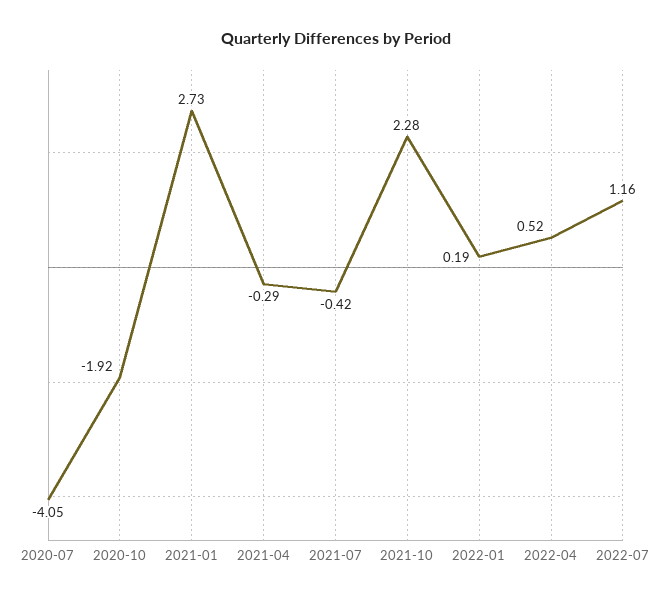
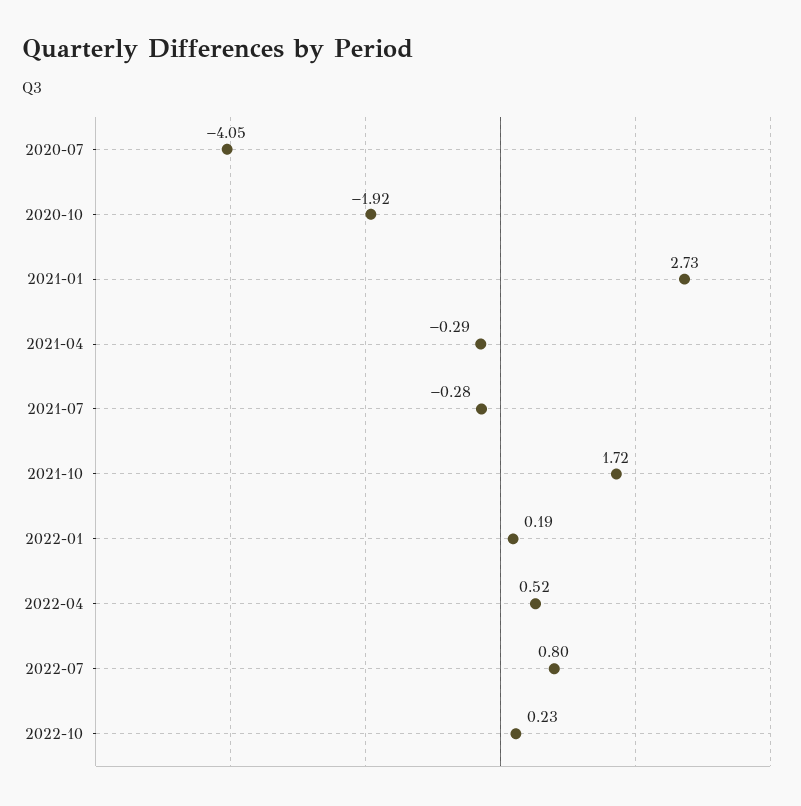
2021-07: -0.42 -> -0.28
2021-10: 2.28 -> 1.72
2022-07: 1.16 -> 0.8
2022-10: none -> 0.23

